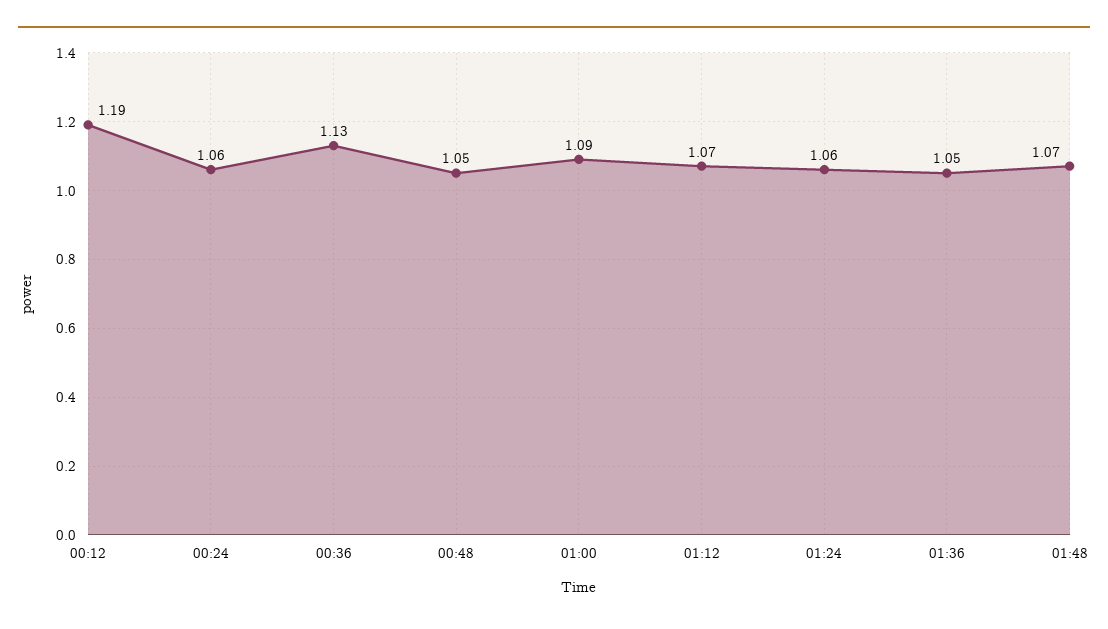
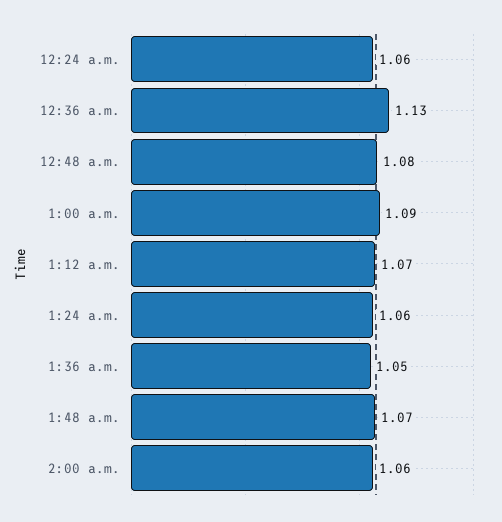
00:12: 1.19 -> none
00:48: 1.05 -> 1.08
2:00 a.m.: none -> 1.06

